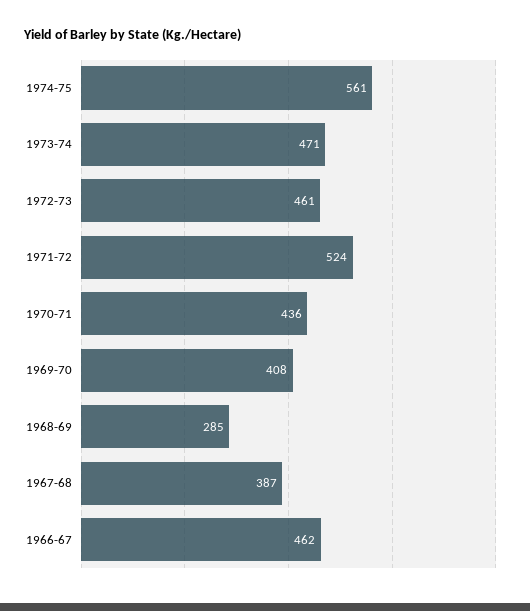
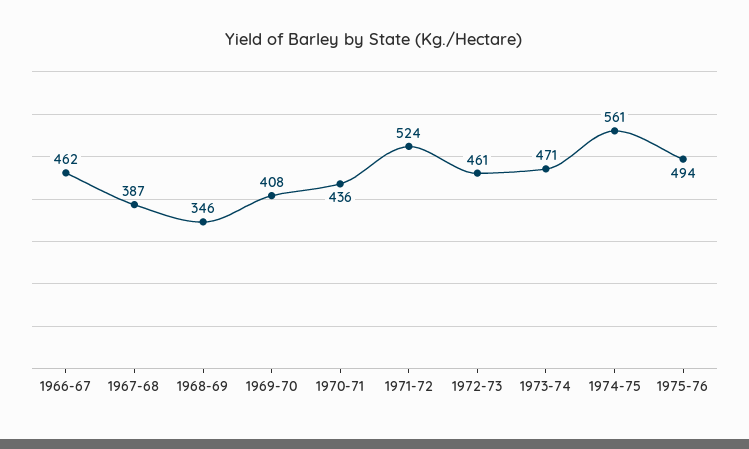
1968-69: 285 -> 346
1975-76: none -> 494

